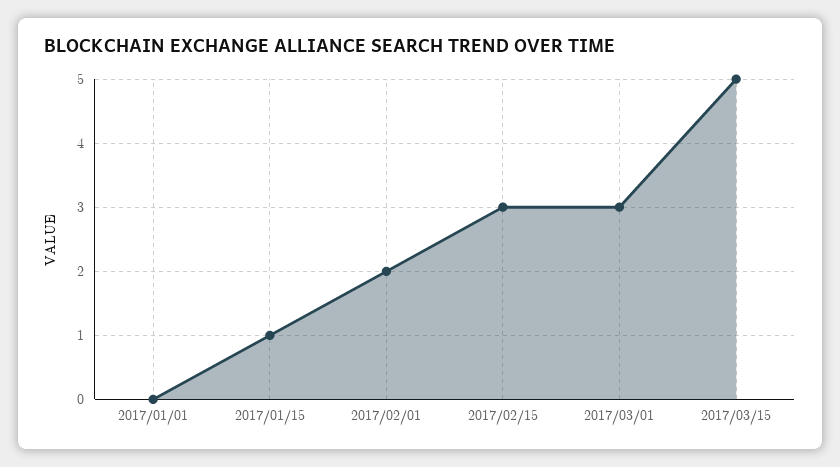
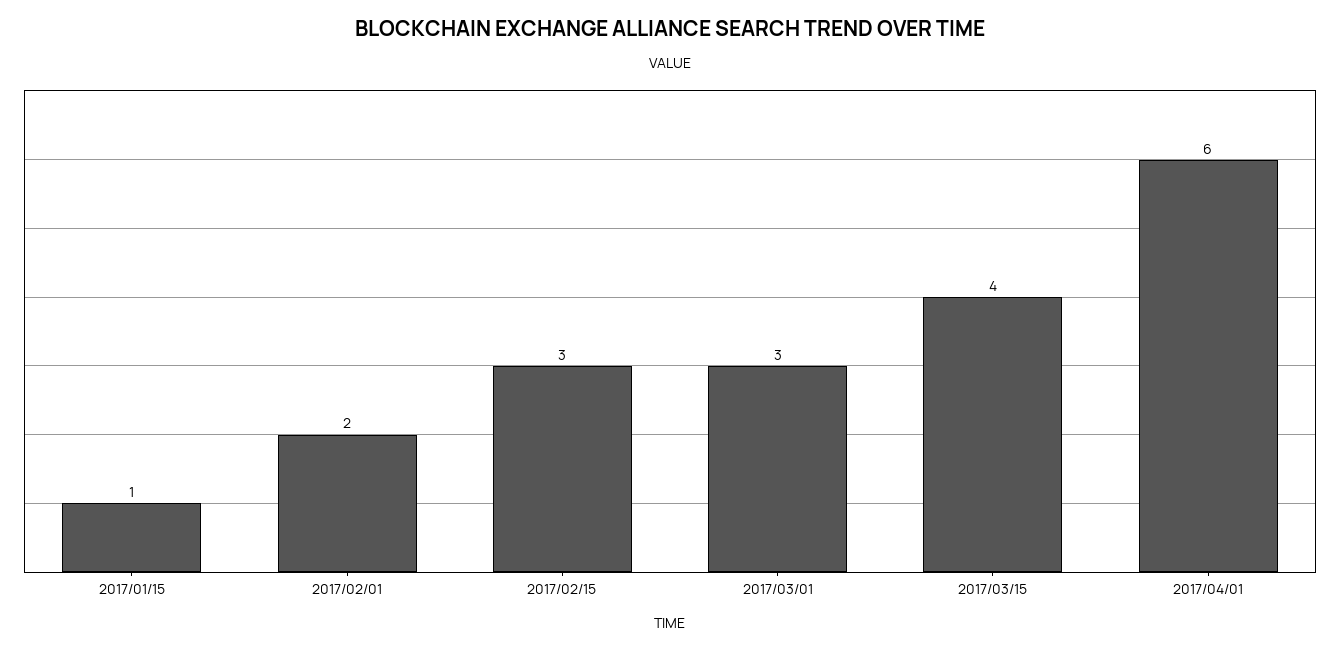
2017/01/01: 0 -> none
2017/03/15: 5 -> 4
2017/04/01: none -> 6

